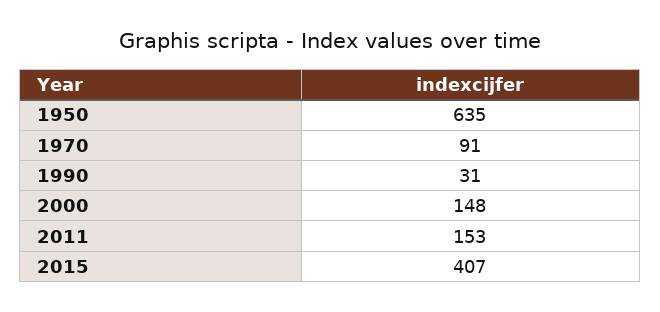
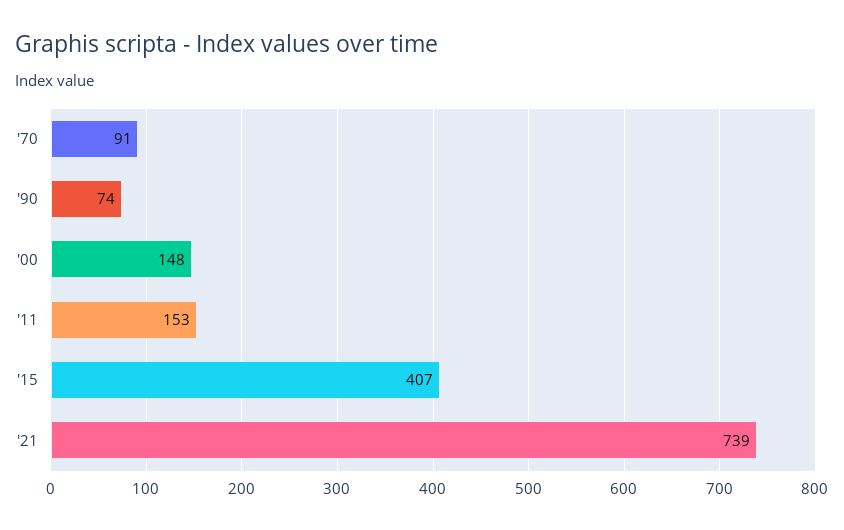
1950: 635 -> none
1990: 31 -> 74
'21: none -> 739

